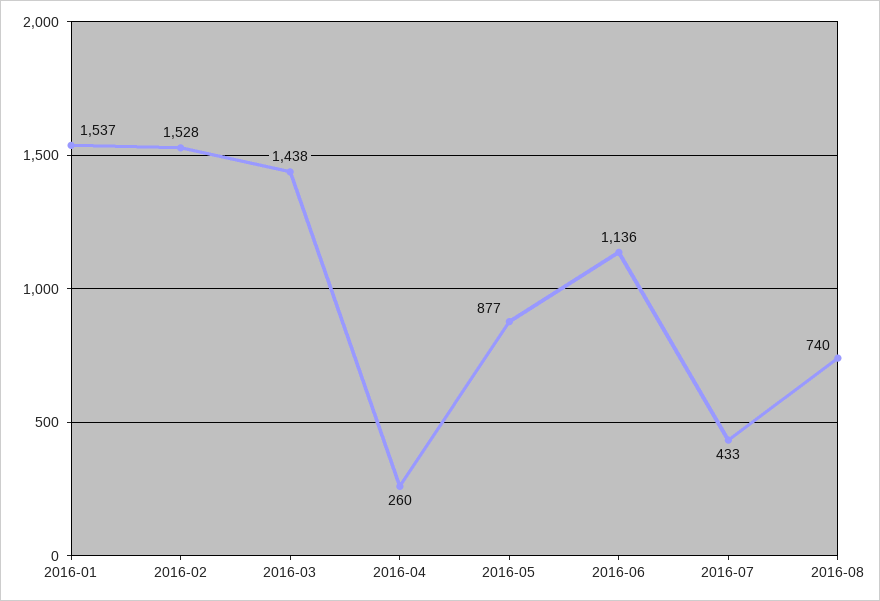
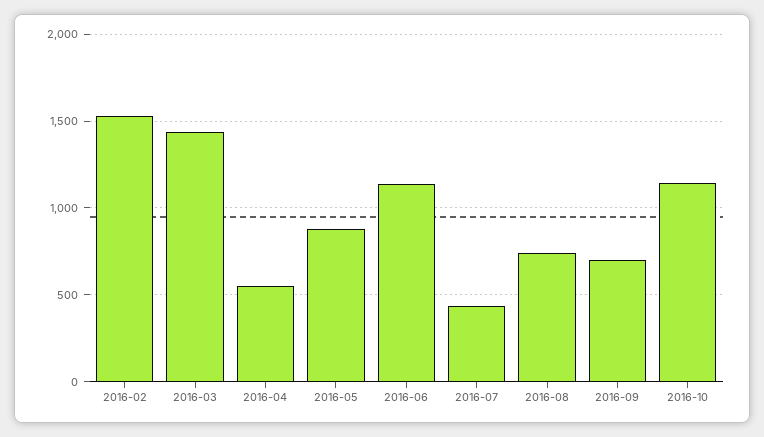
2016-01: 1537 -> none
2016-04: 260 -> 550
2016-09: none -> 700
2016-10: none -> 1150

